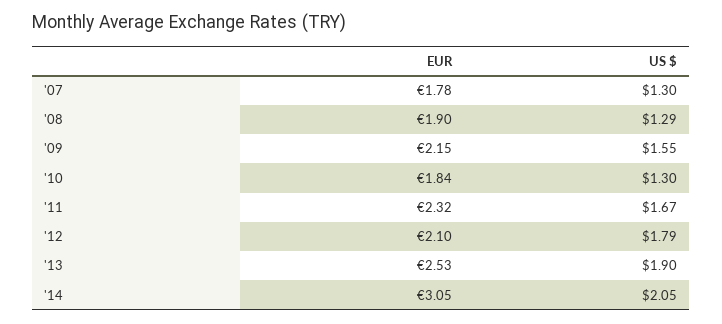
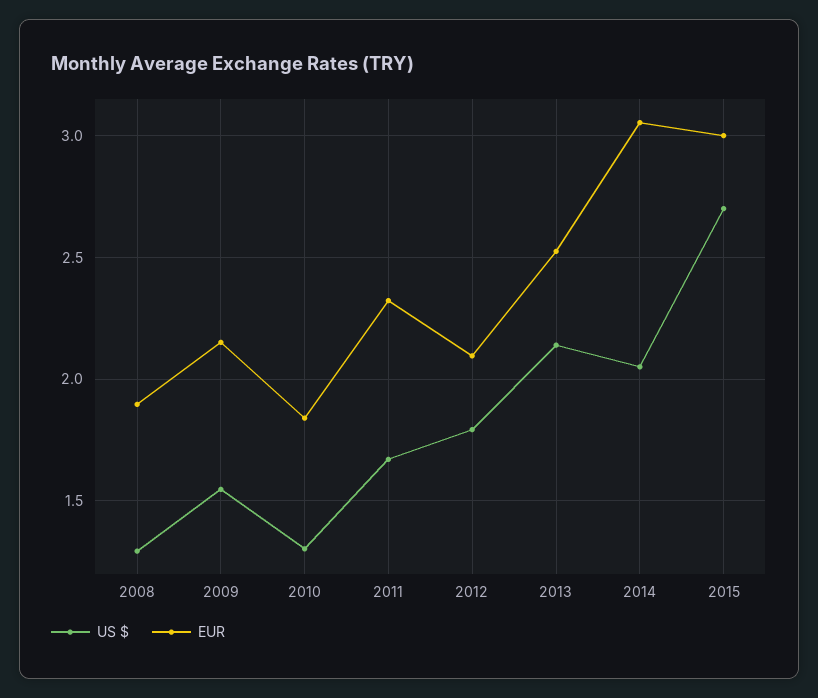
EUR, '07: 1.78 -> none
US $, '07: 1.3 -> none
US $, '13: 1.9 -> 2.15
US $, 2015: none -> 2.7
EUR, 2015: none -> 3

